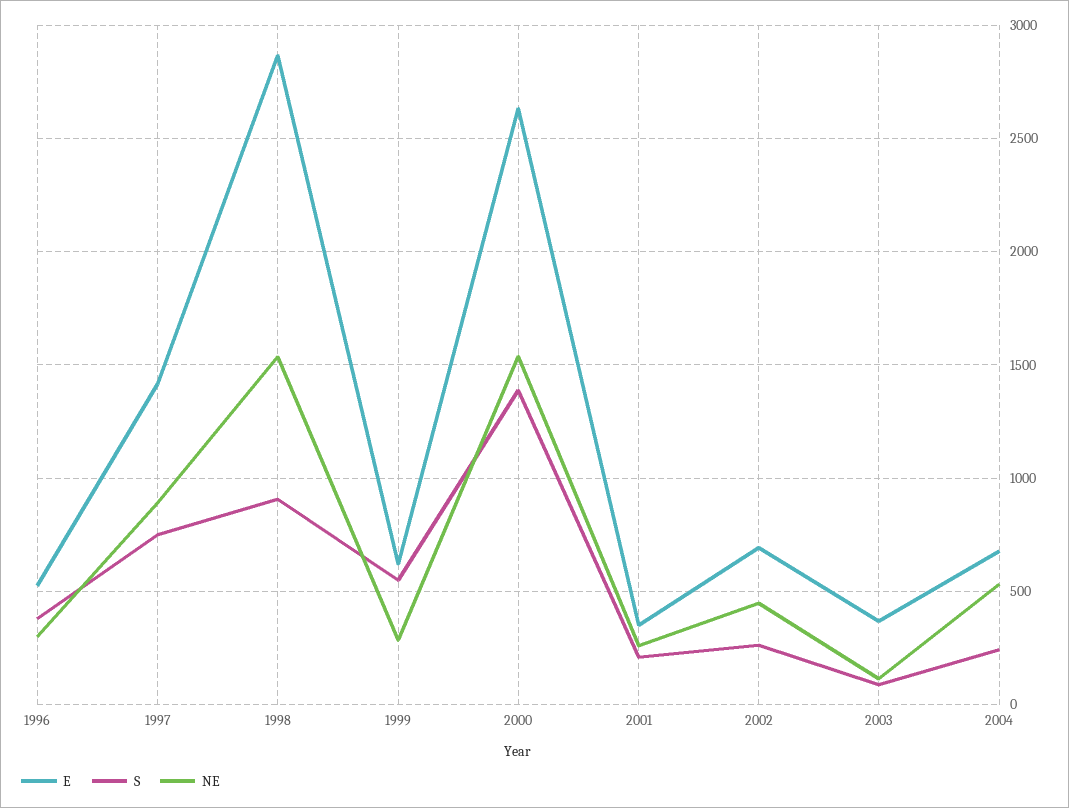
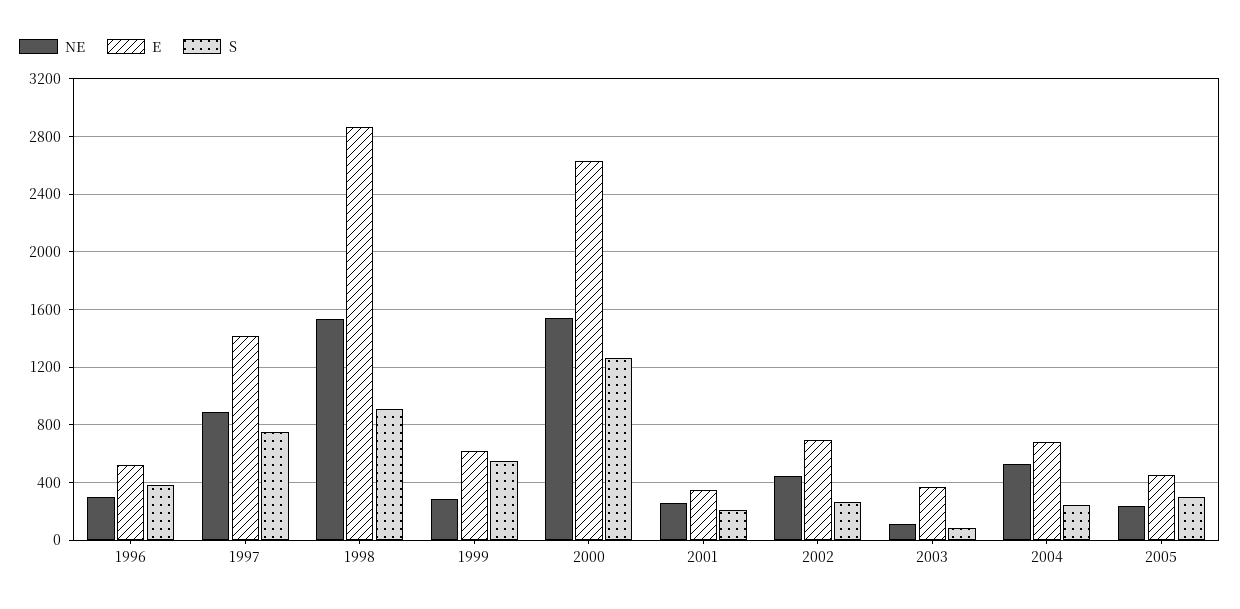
S, 2000: 1400 -> 1250
NE, 2005: none -> 250
E, 2005: none -> 450
S, 2005: none -> 300

